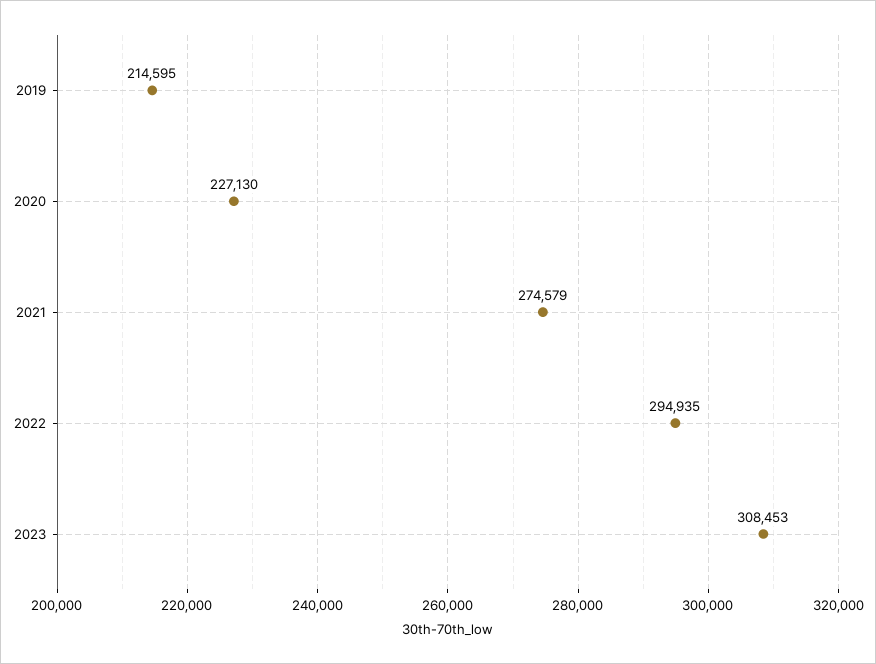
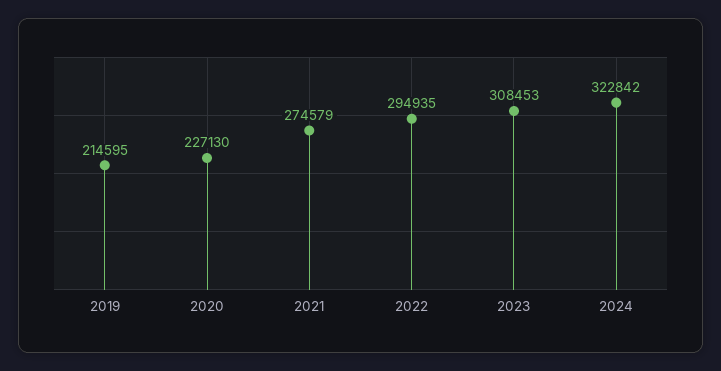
2024: none -> 322842

